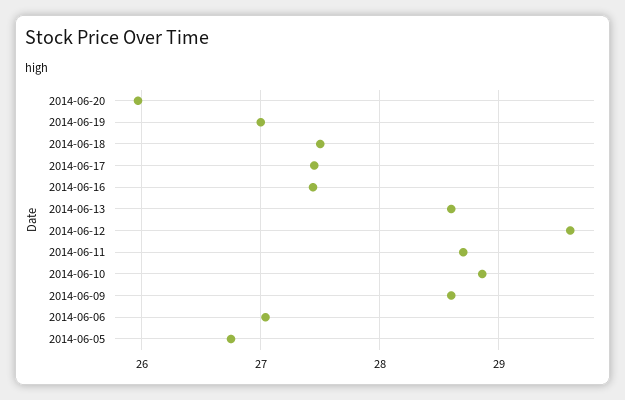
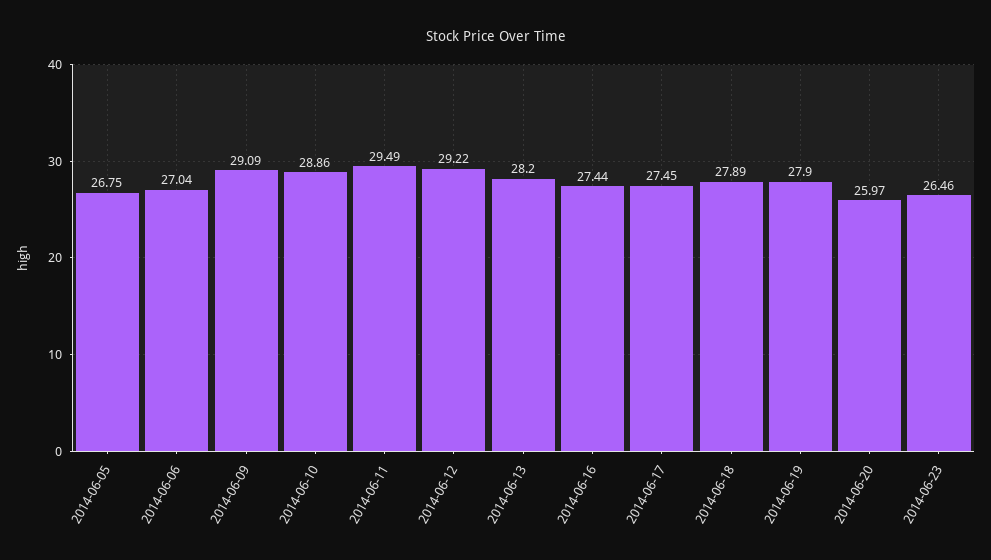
2014-06-19: 27 -> 27.9
2014-06-18: 27.5 -> 27.89
2014-06-13: 28.6 -> 28.2
2014-06-12: 29.6 -> 29.22
2014-06-11: 28.7 -> 29.49
2014-06-09: 28.6 -> 29.09
2014-06-23: none -> 26.46

